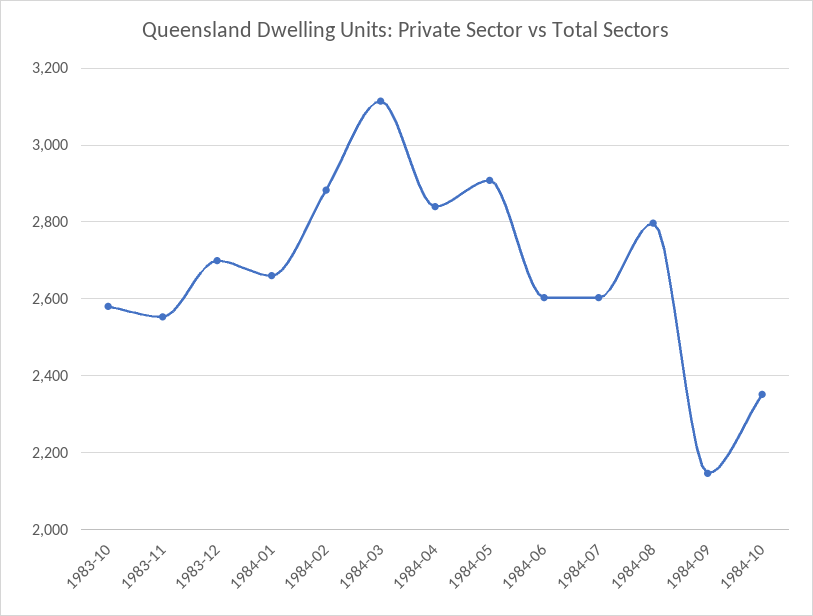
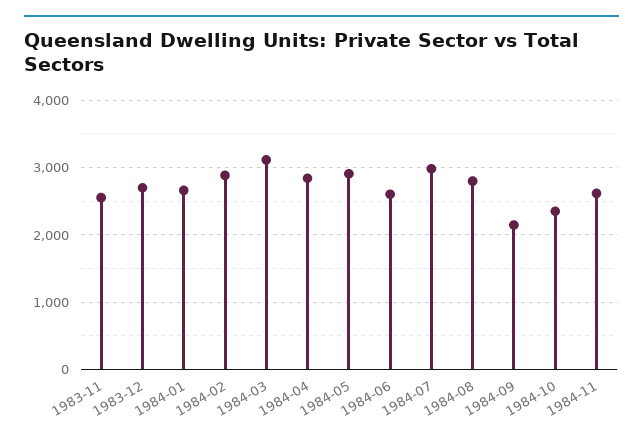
1983-10: 2580 -> none
1984-07: 2600 -> 3000
1984-11: none -> 2600

